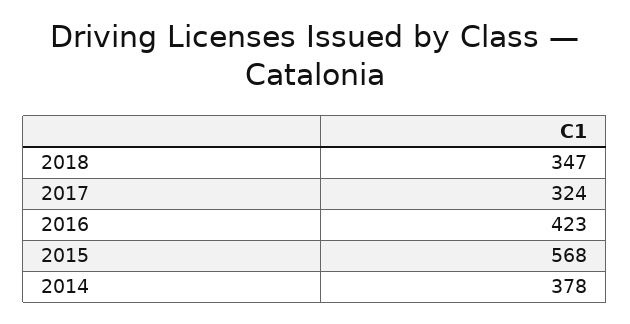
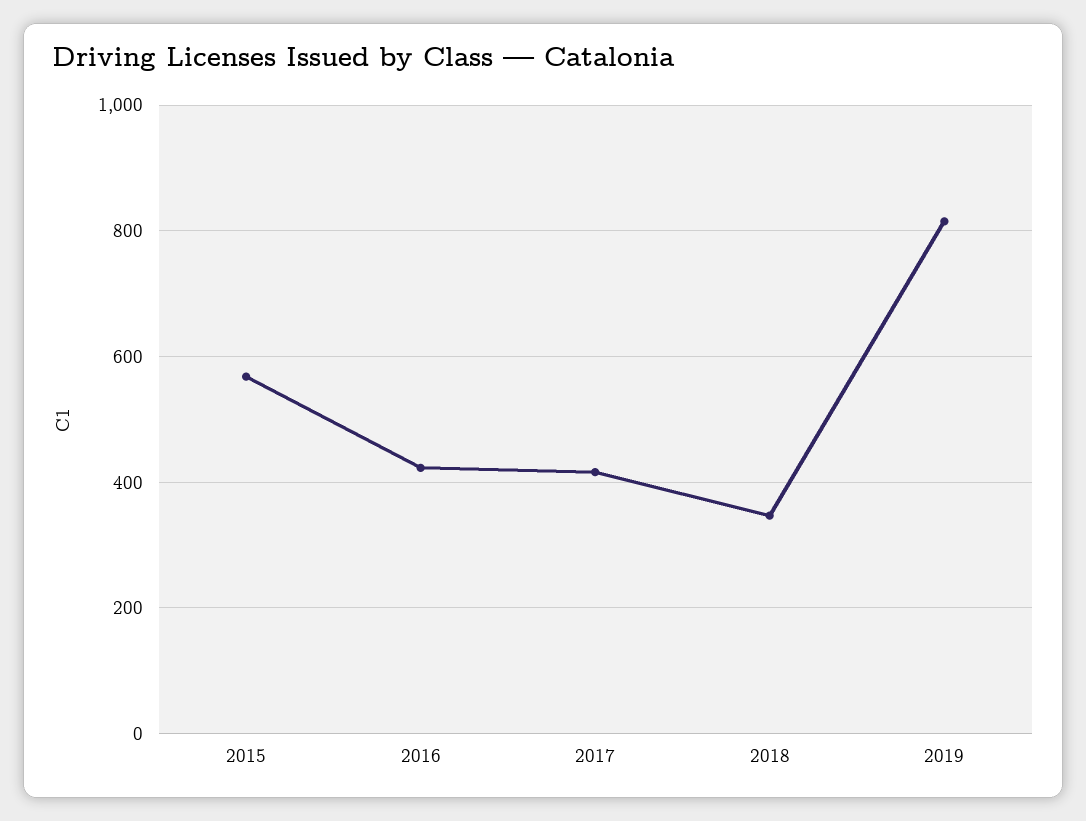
2017: 324 -> 420
2014: 378 -> none
2019: none -> 820

